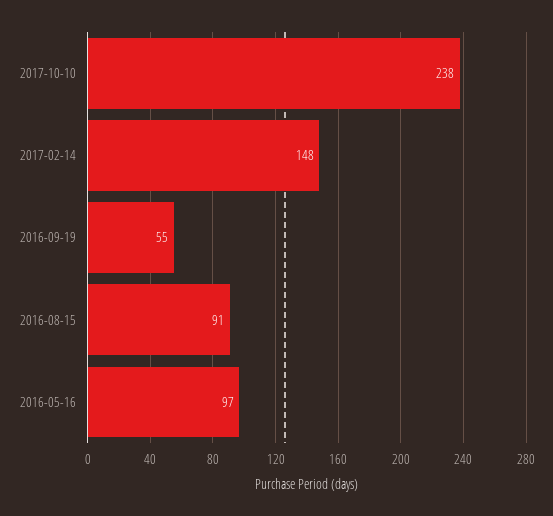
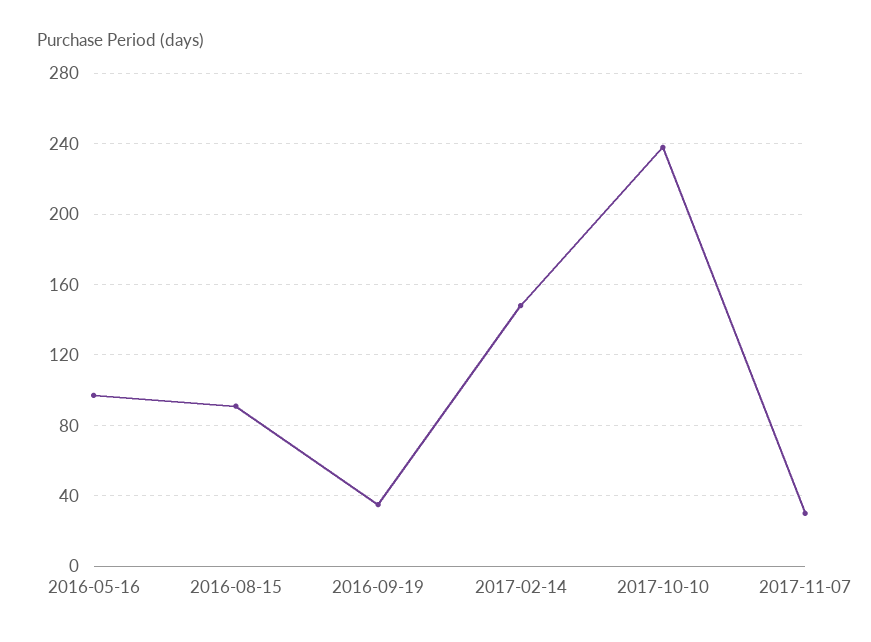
2016-09-19: 55 -> 35
2017-11-07: none -> 30

